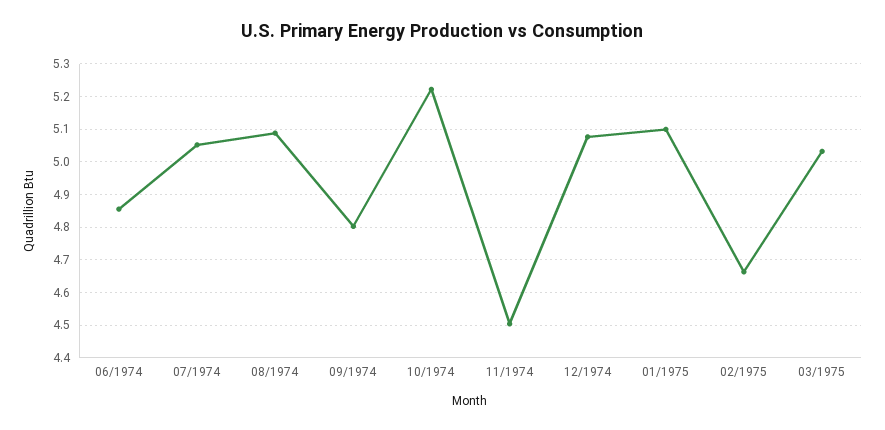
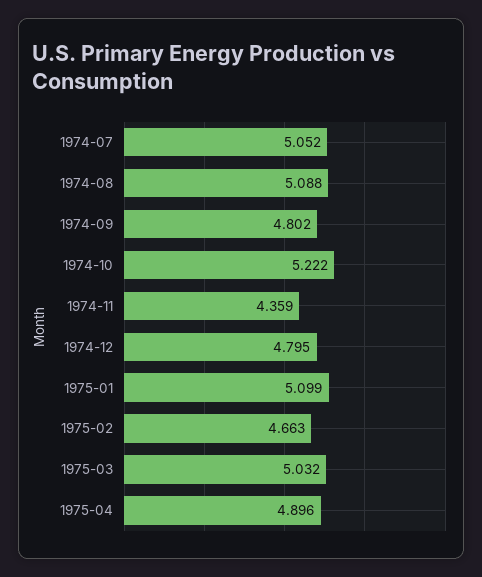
06/1974: 4.86 -> none
11/1974: 4.5 -> 4.359
12/1974: 5.08 -> 4.795
1975-04: none -> 4.896

